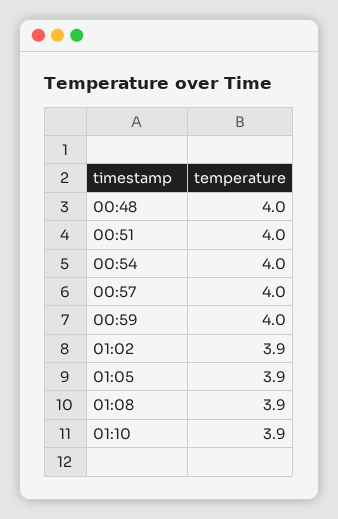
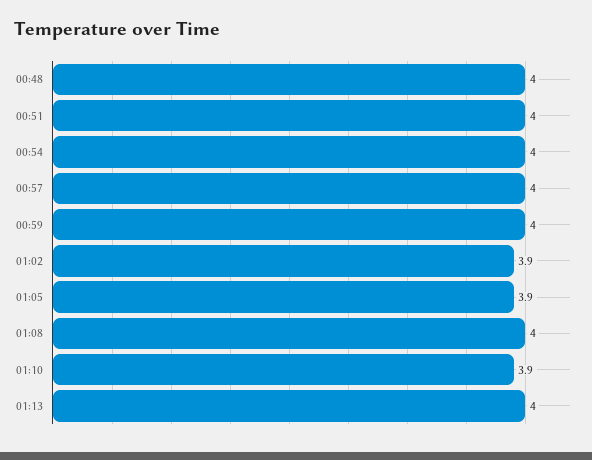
01:08: 3.9 -> 4
01:13: none -> 4

